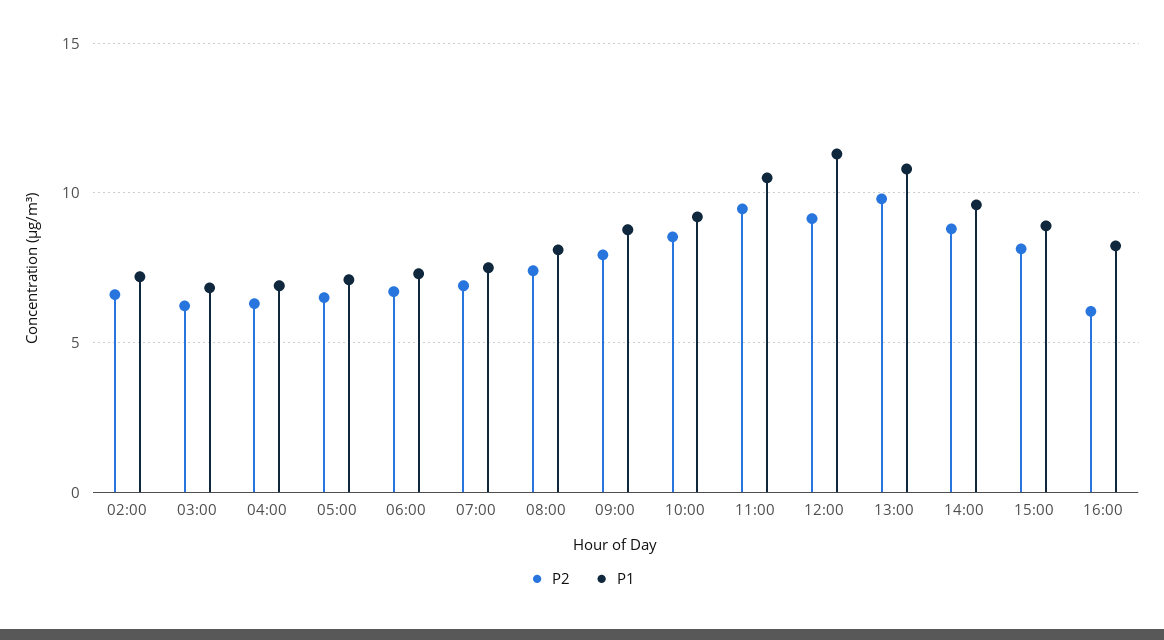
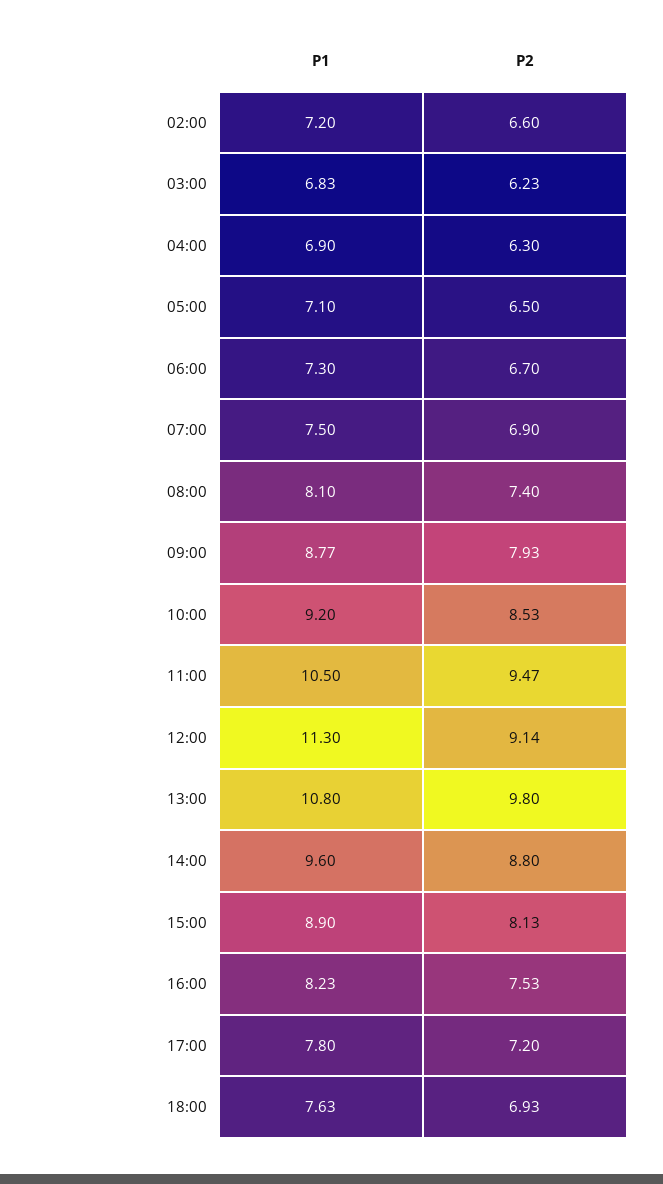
P2, 16:00: 6 -> 7.53
P1, 17:00: none -> 7.8
P2, 17:00: none -> 7.2
P1, 18:00: none -> 7.63
P2, 18:00: none -> 6.93

